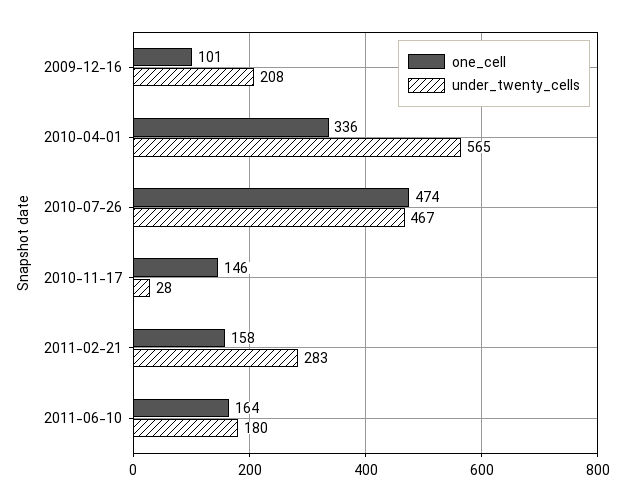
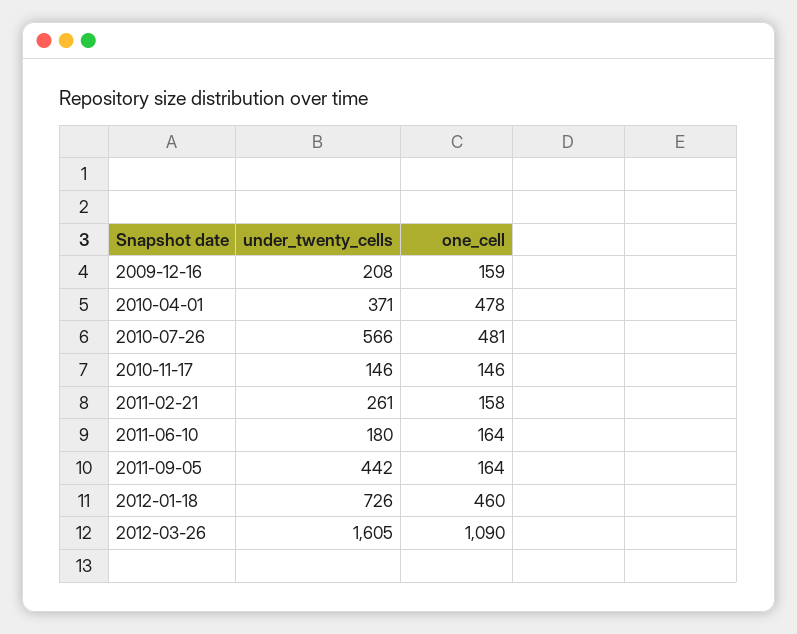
one_cell, 2009-12-16: 101 -> 159
one_cell, 2010-04-01: 336 -> 478
under_twenty_cells, 2010-04-01: 565 -> 371
one_cell, 2010-07-26: 474 -> 481
under_twenty_cells, 2010-07-26: 467 -> 566
under_twenty_cells, 2010-11-17: 28 -> 146
under_twenty_cells, 2011-02-21: 283 -> 261
under_twenty_cells, 2011-09-05: none -> 442
one_cell, 2011-09-05: none -> 164
under_twenty_cells, 2012-01-18: none -> 726
one_cell, 2012-01-18: none -> 460
under_twenty_cells, 2012-03-26: none -> 1605
one_cell, 2012-03-26: none -> 1090

